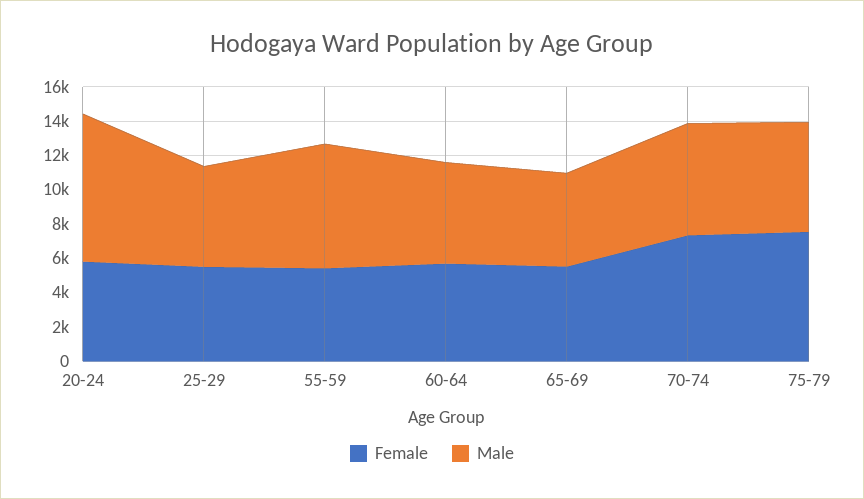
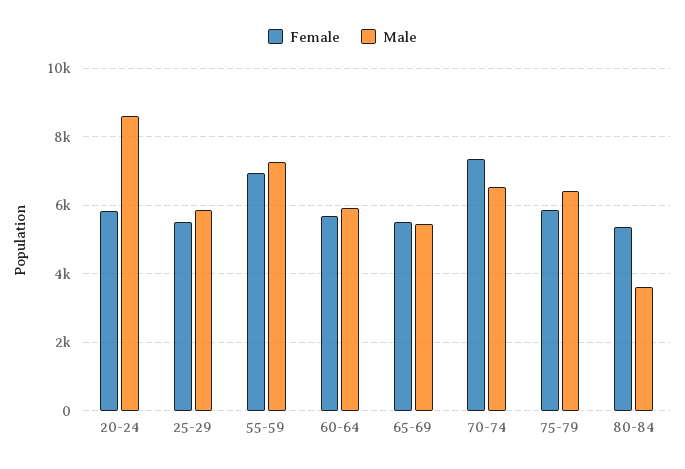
Female, 55-59: 5500 -> 7000
Female, 75-79: 7500 -> 5800
Female, 80-84: none -> 5400
Male, 80-84: none -> 3600

